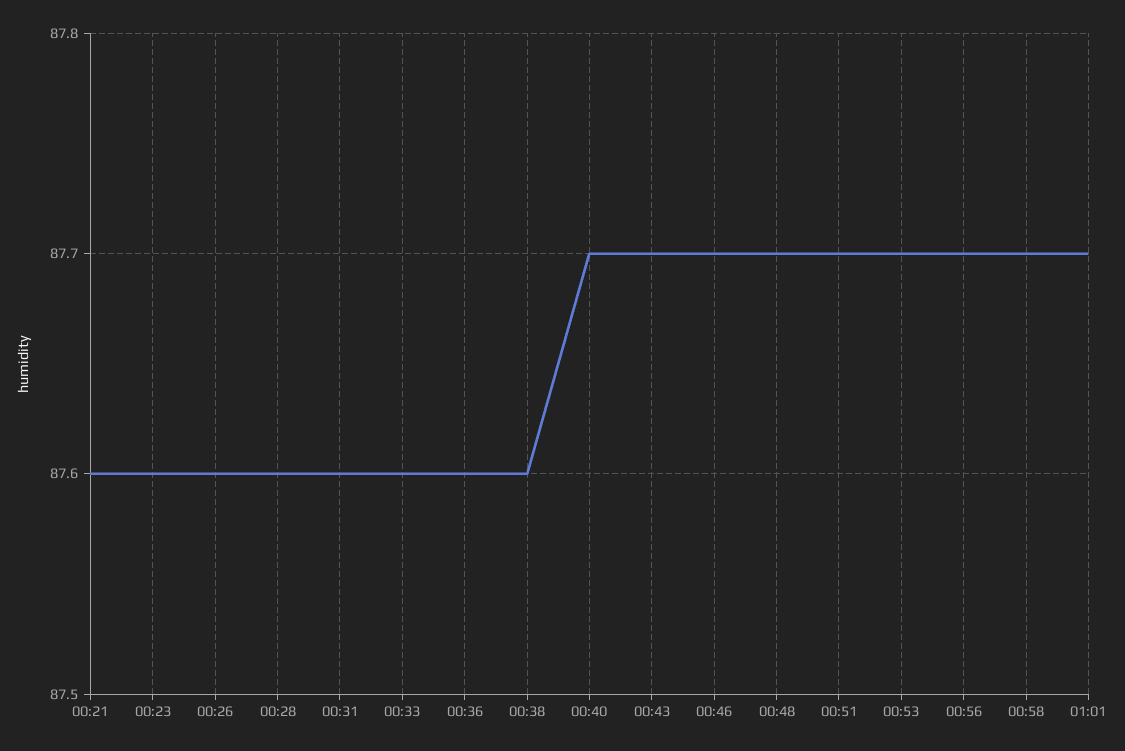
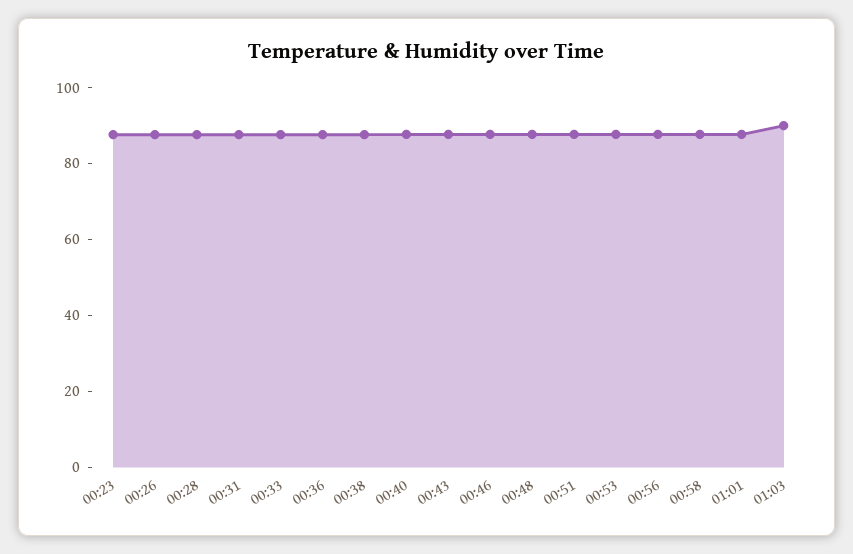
00:21: 87.6 -> none
01:03: none -> 90

